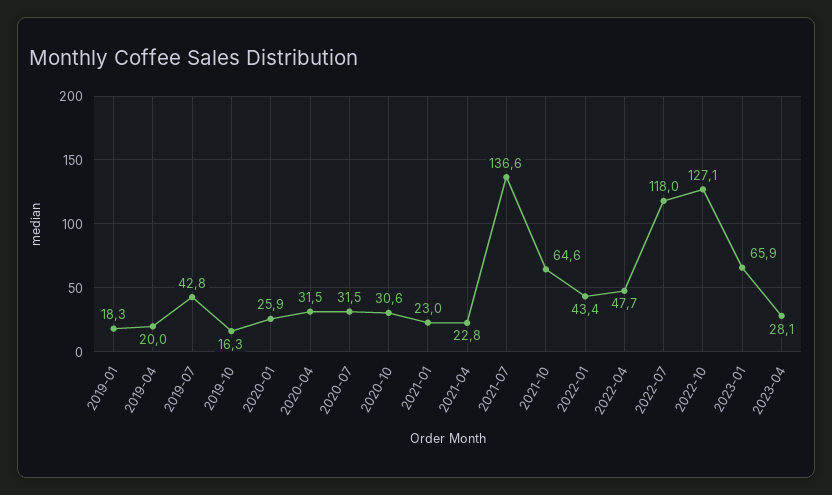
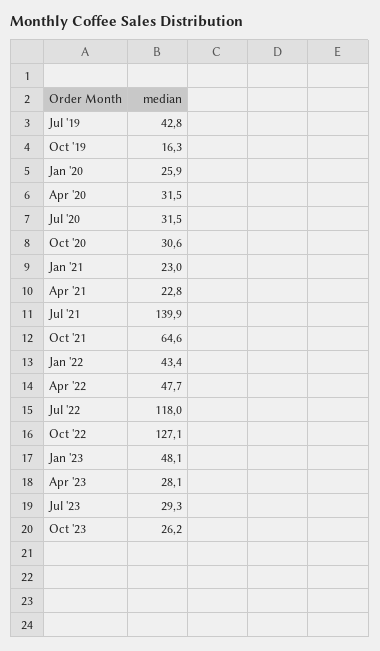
2019-01: 18.3 -> none
2019-04: 20 -> none
2021-07: 136.6 -> 139.9
2023-01: 65.9 -> 48.1
Jul '23: none -> 29.3
Oct '23: none -> 26.2

